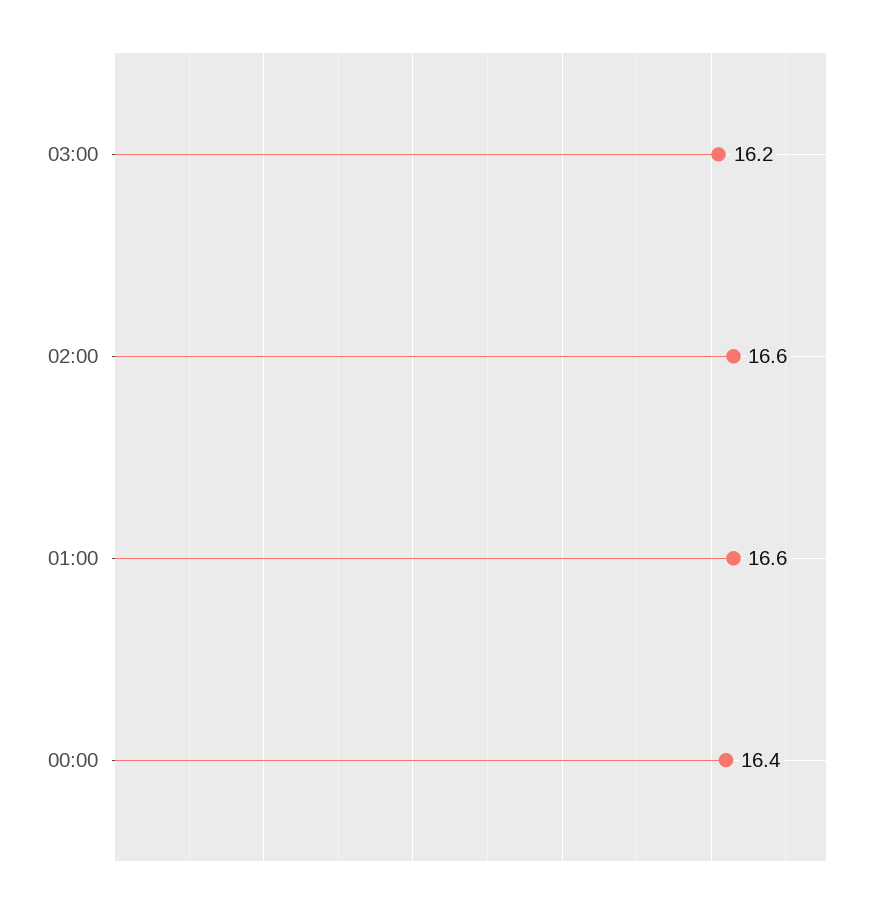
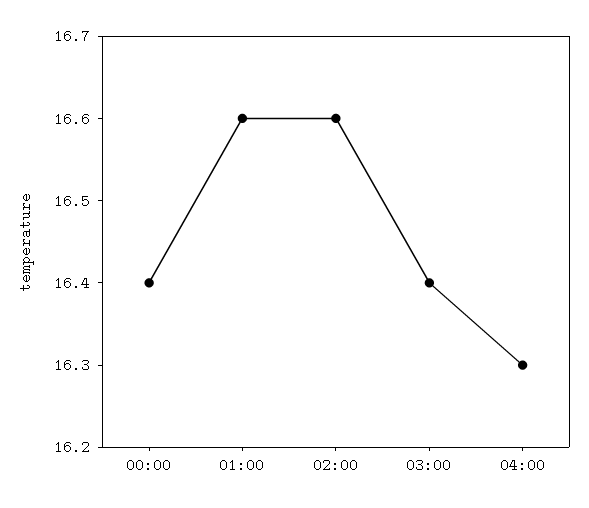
03:00: 16.2 -> 16.4
04:00: none -> 16.3

